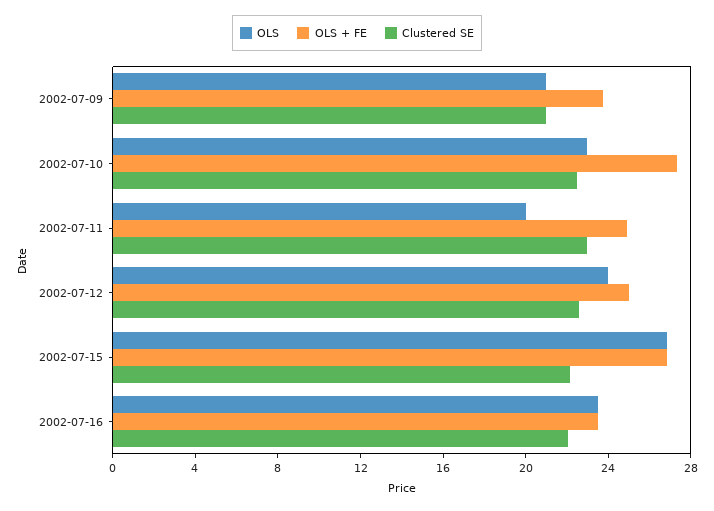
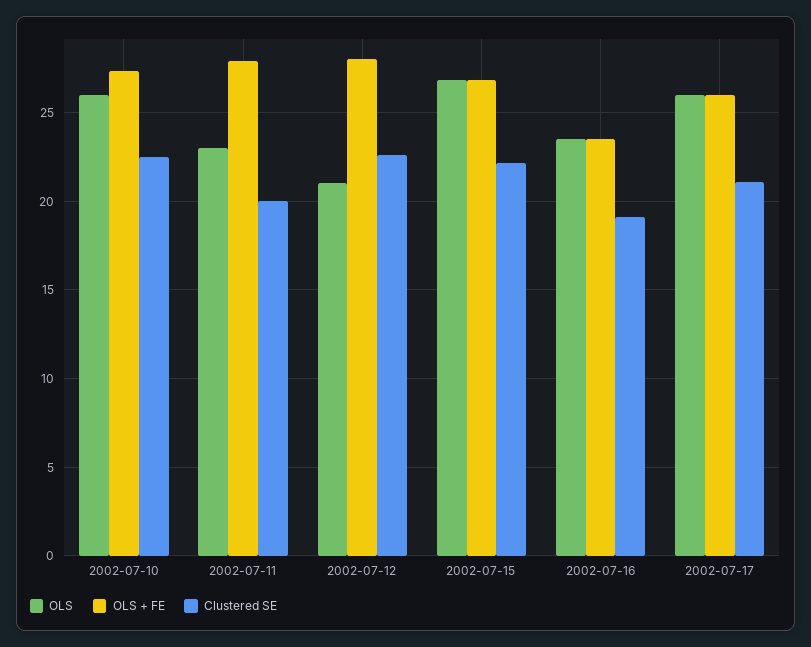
OLS, 2002-07-09: 21 -> none
OLS + FE, 2002-07-09: 24 -> none
Clustered SE, 2002-07-09: 21 -> none
OLS, 2002-07-10: 23 -> 26
OLS, 2002-07-11: 20 -> 23
OLS + FE, 2002-07-11: 25 -> 28
Clustered SE, 2002-07-11: 23 -> 20
OLS, 2002-07-12: 24 -> 21
OLS + FE, 2002-07-12: 25 -> 28
Clustered SE, 2002-07-16: 22 -> 19
OLS, 2002-07-17: none -> 26
OLS + FE, 2002-07-17: none -> 26
Clustered SE, 2002-07-17: none -> 21

